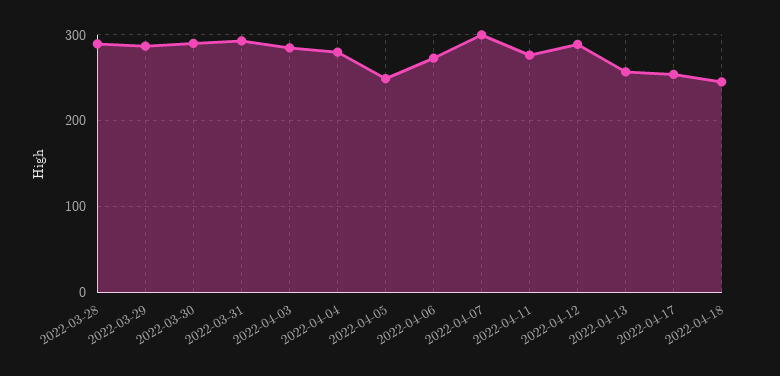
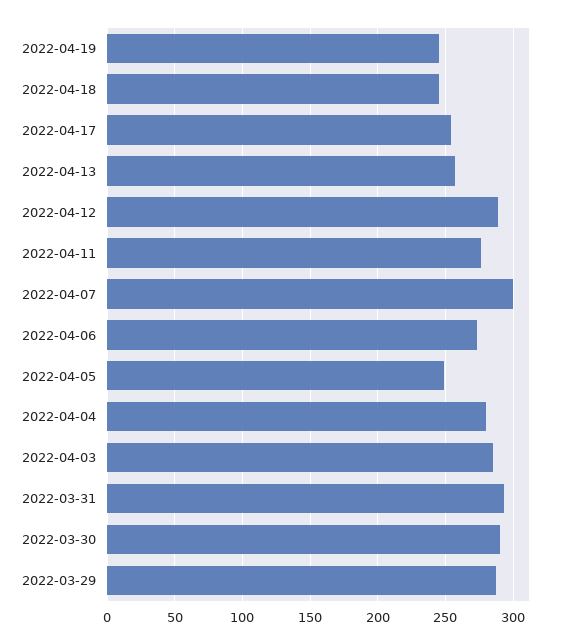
2022-03-28: 290 -> none
2022-04-19: none -> 245

